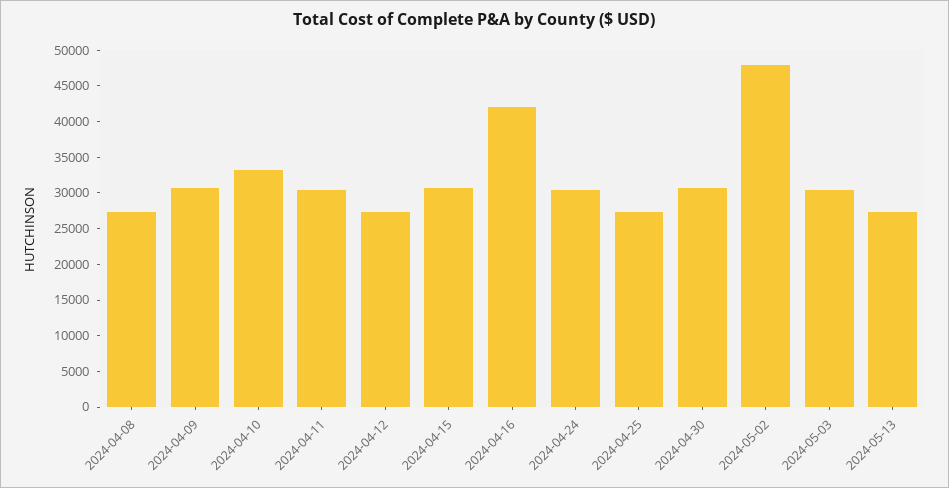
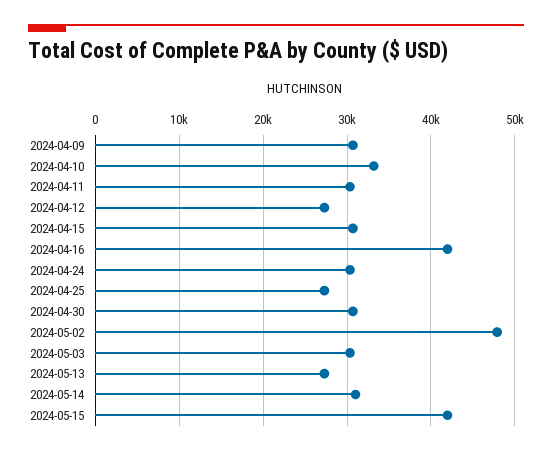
2024-04-08: 27500 -> none
2024-05-14: none -> 31000
2024-05-15: none -> 42000

